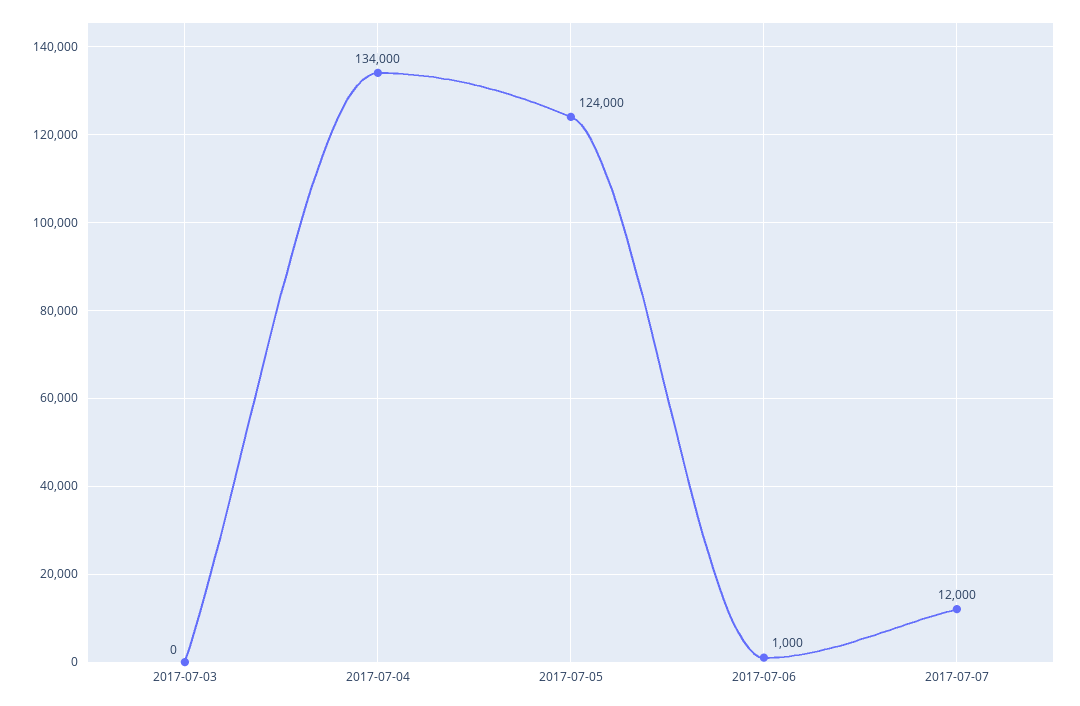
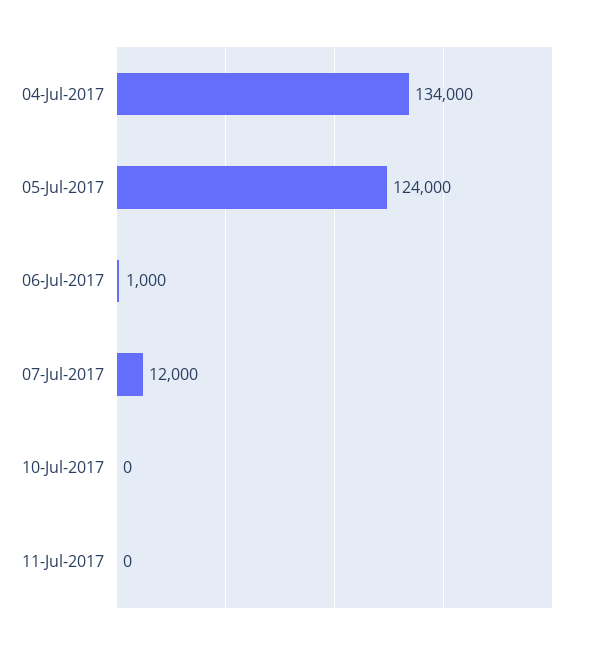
2017-07-03: 0 -> none
10-Jul-2017: none -> 0
11-Jul-2017: none -> 0

